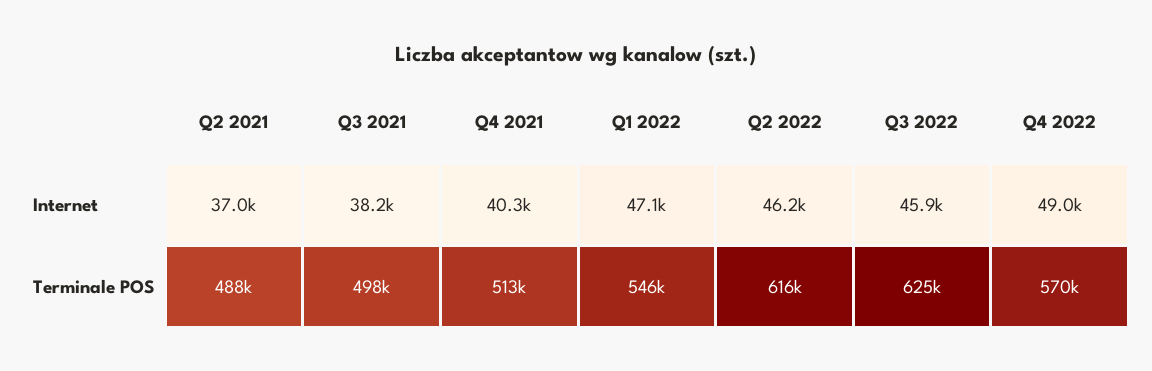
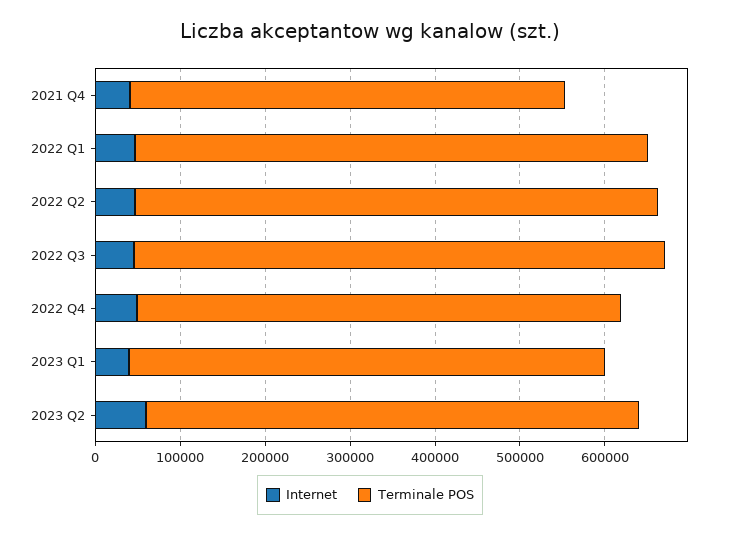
Internet, Q2 2021: 37000 -> none
Internet, Q3 2021: 38200 -> none
Terminale POS, Q2 2021: 488000 -> none
Terminale POS, Q3 2021: 498000 -> none
Terminale POS, Q1 2022: 546000 -> 600000
Internet, 2023 Q1: none -> 40000
Terminale POS, 2023 Q1: none -> 560000
Internet, 2023 Q2: none -> 60000
Terminale POS, 2023 Q2: none -> 580000

